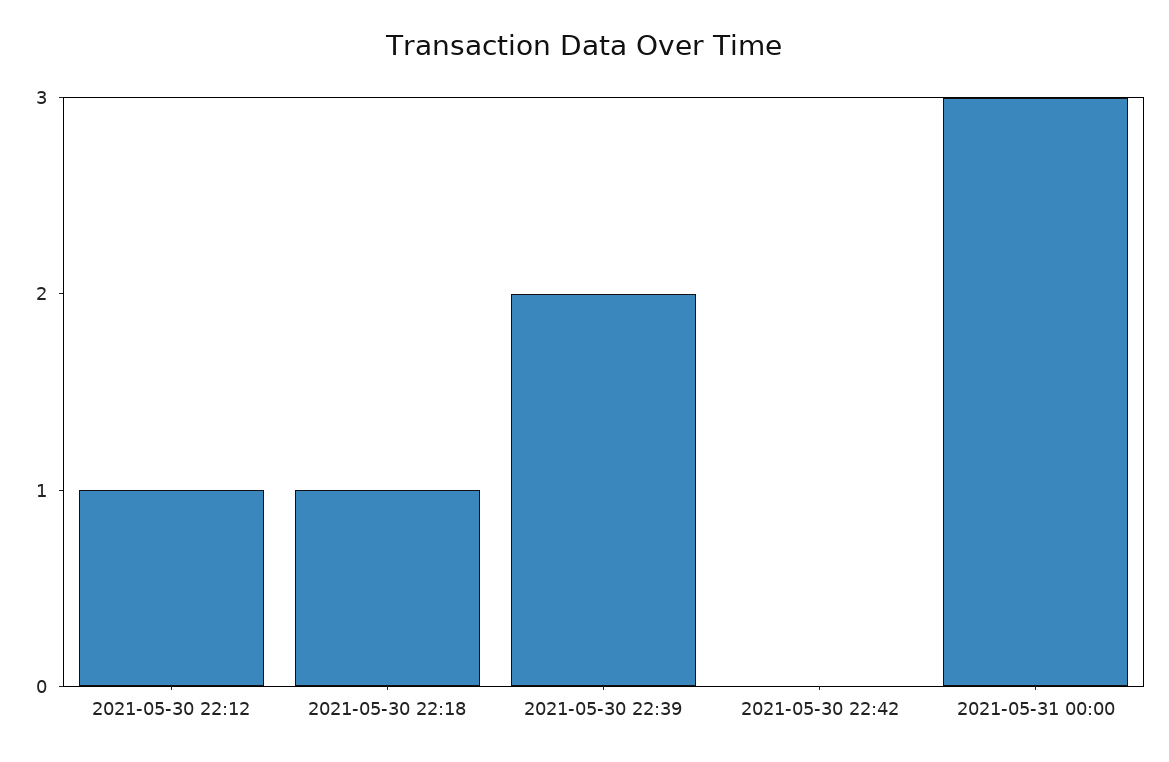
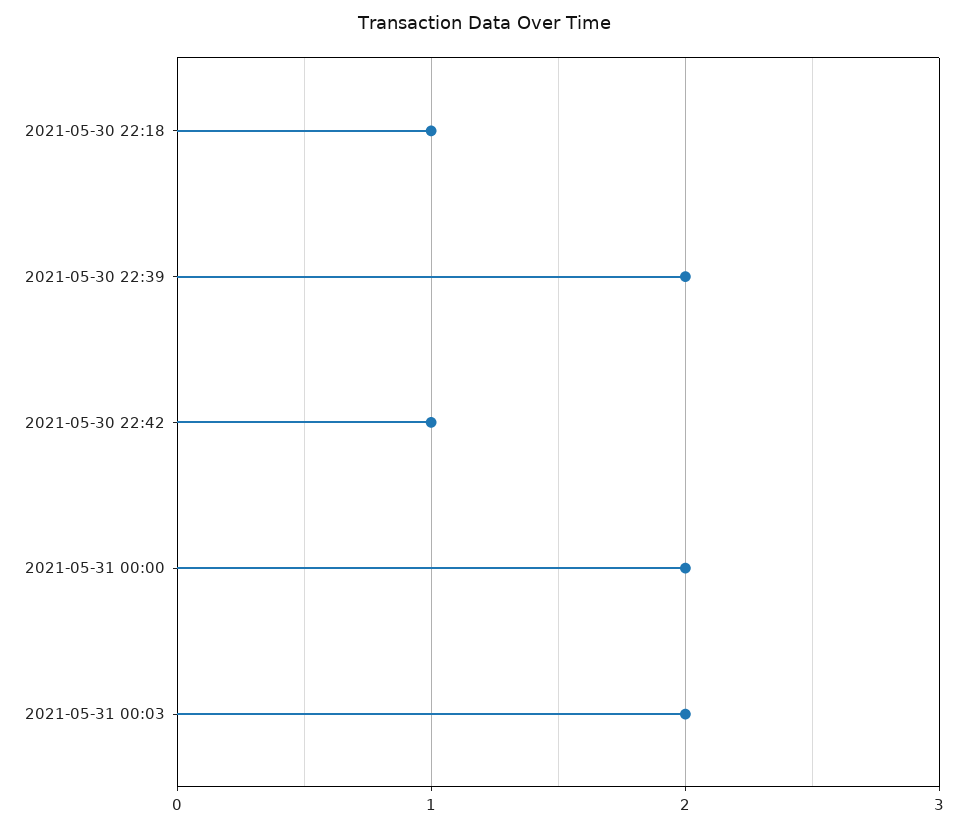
2021-05-30 22:12: 1 -> none
2021-05-30 22:42: 0 -> 1
2021-05-31 00:00: 3 -> 2
2021-05-31 00:03: none -> 2

